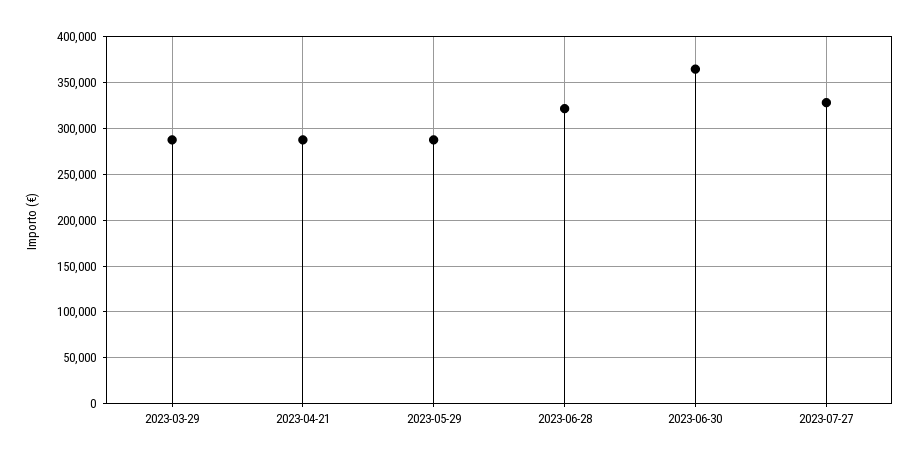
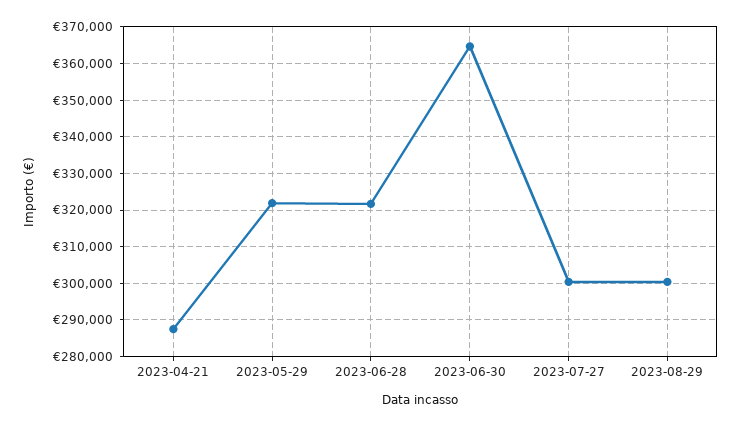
2023-03-29: 290000 -> none
2023-05-29: 290000 -> 322000
2023-07-27: 330000 -> 300000
2023-08-29: none -> 300000

